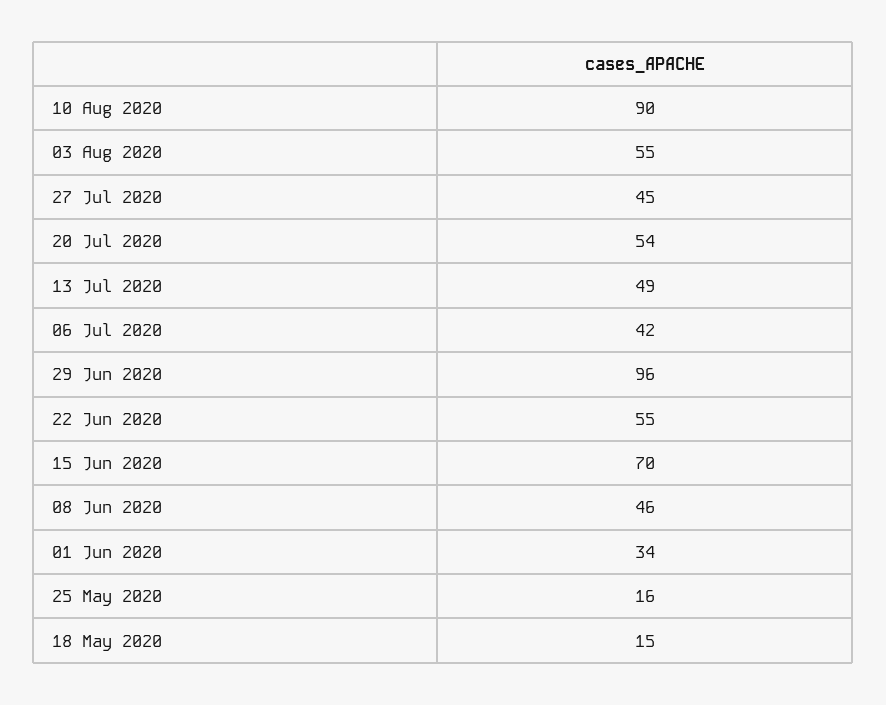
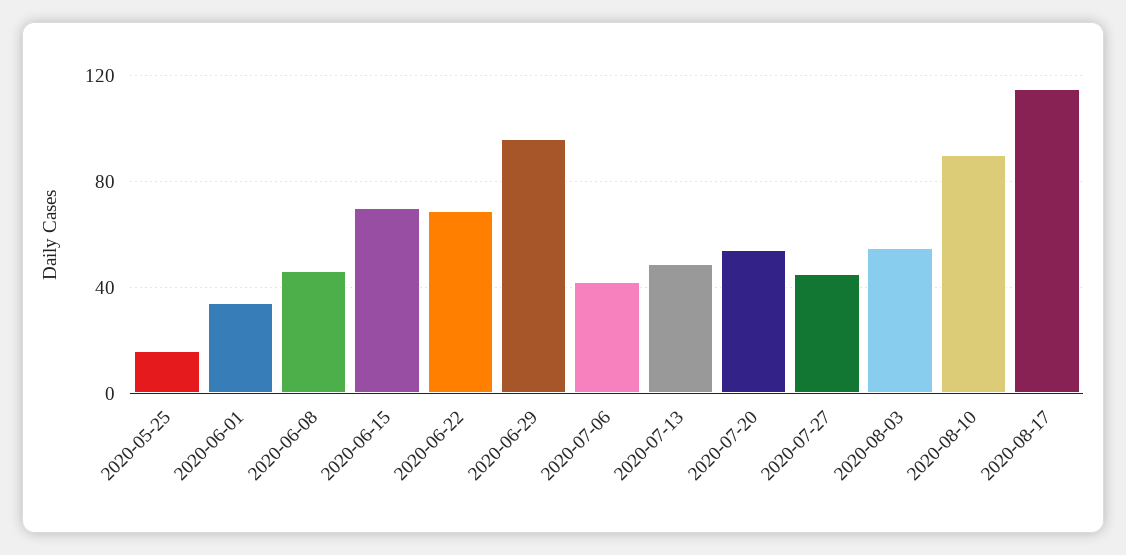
22 Jun 2020: 55 -> 70
18 May 2020: 15 -> none
2020-08-17: none -> 115

